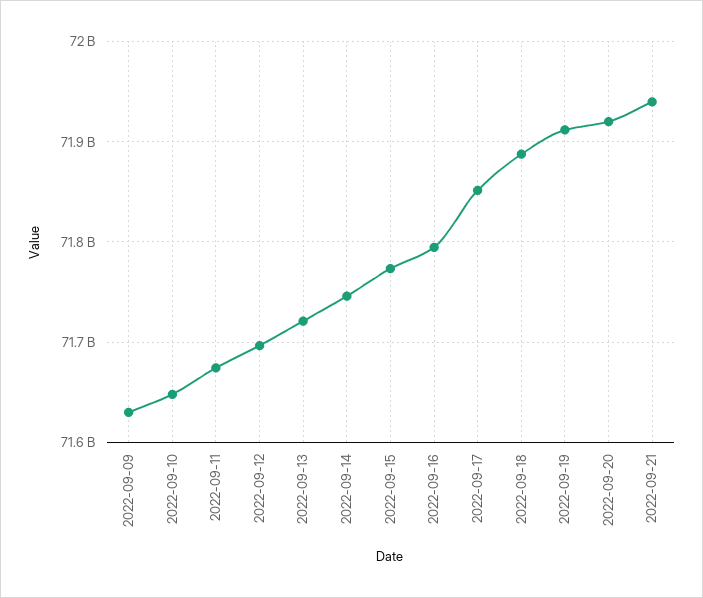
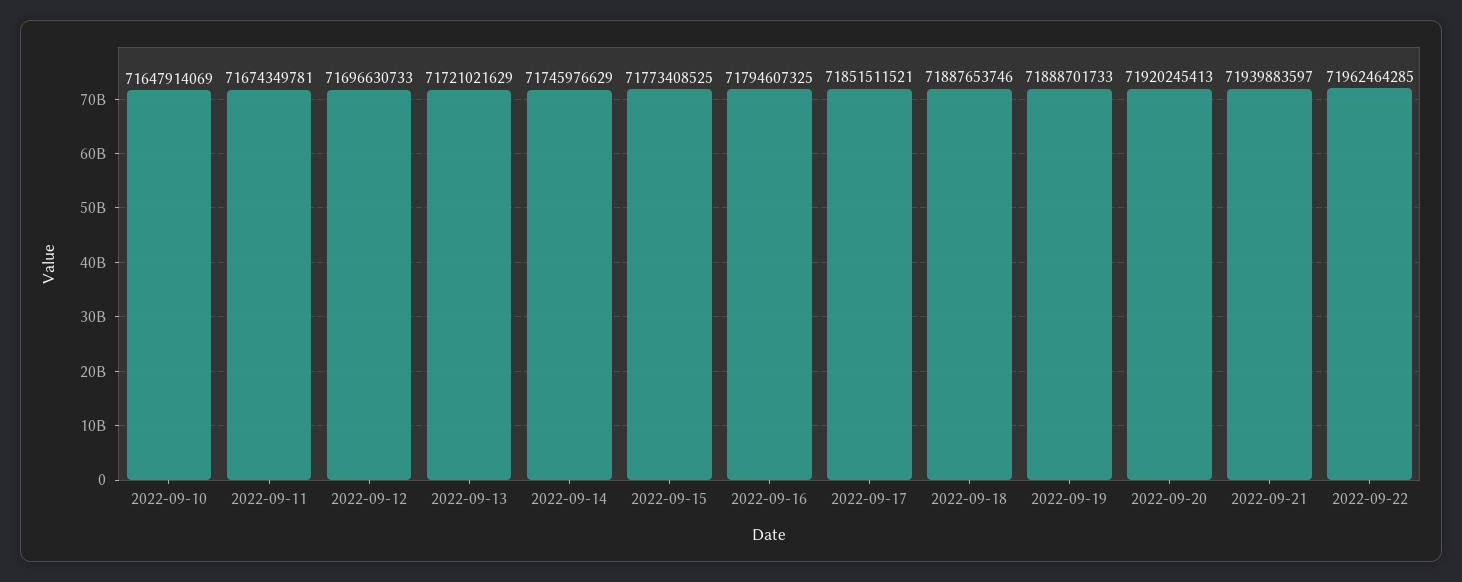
2022-09-09: 71630000000 -> none
2022-09-19: 71910000000 -> 71888701733
2022-09-22: none -> 71962464285

